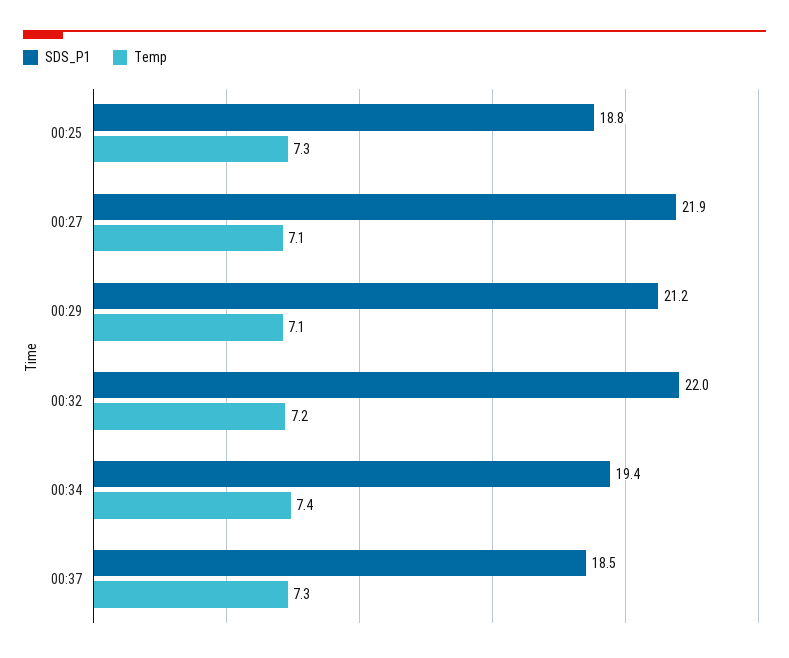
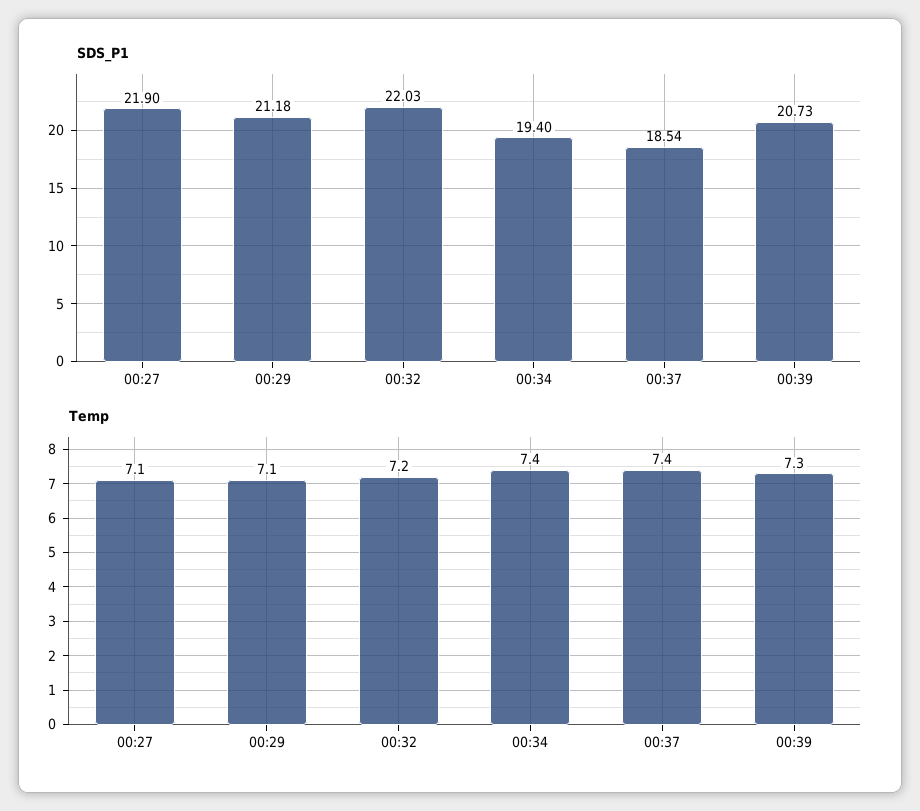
SDS_P1, 00:25: 18.8 -> none
Temp, 00:25: 7.3 -> none
Temp, 00:37: 7.3 -> 7.4
SDS_P1, 00:39: none -> 20.73
Temp, 00:39: none -> 7.3

